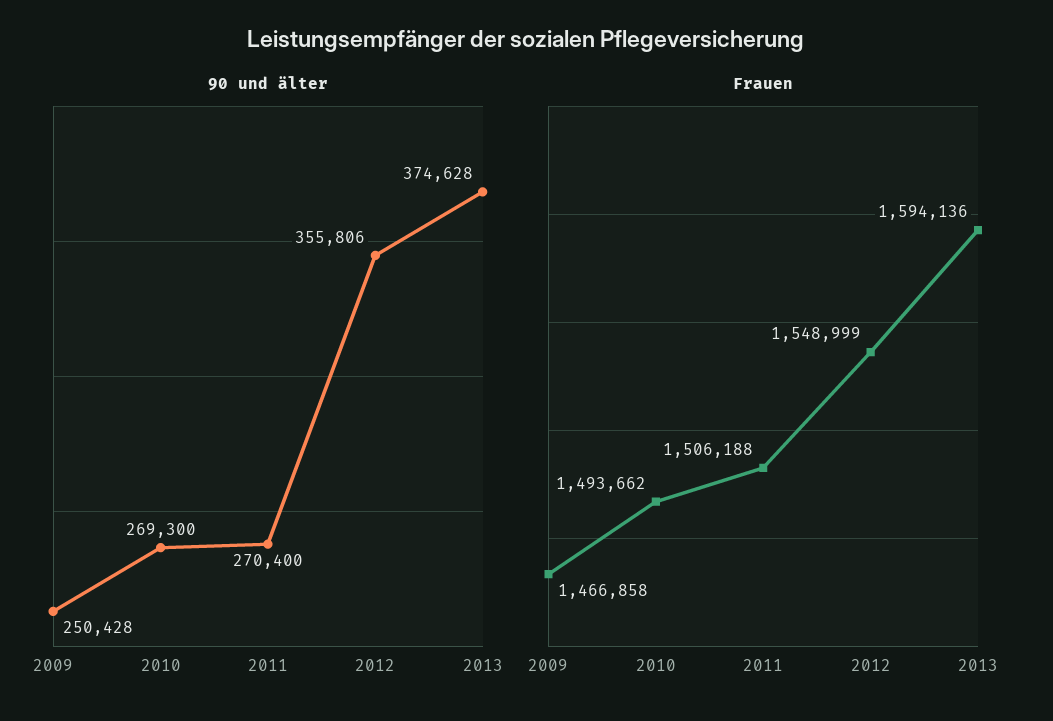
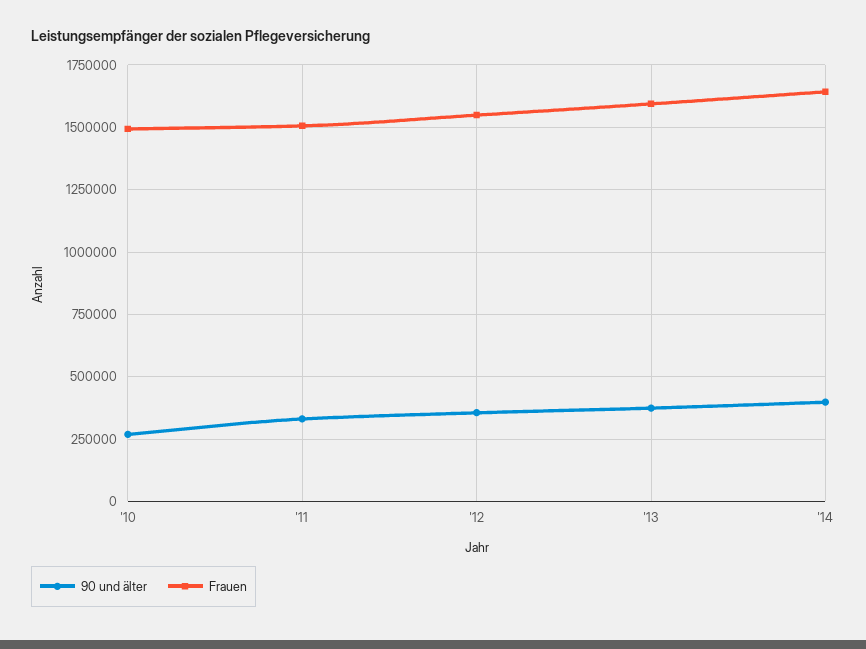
90 und älter, 2009: 250428 -> none
90 und älter, 2011: 270400 -> 325000
Frauen, 2009: 1466858 -> none
90 und älter, '14: none -> 400000
Frauen, '14: none -> 1650000

